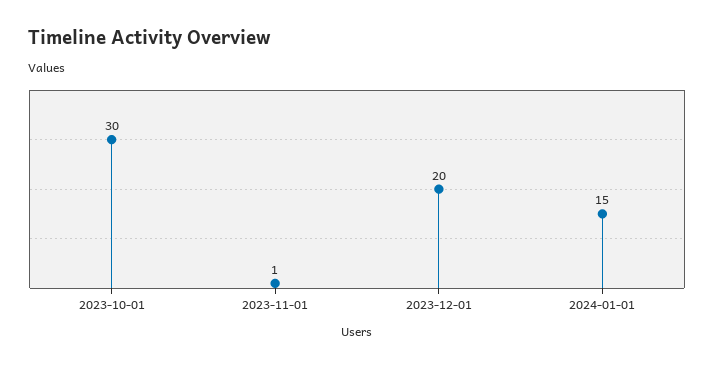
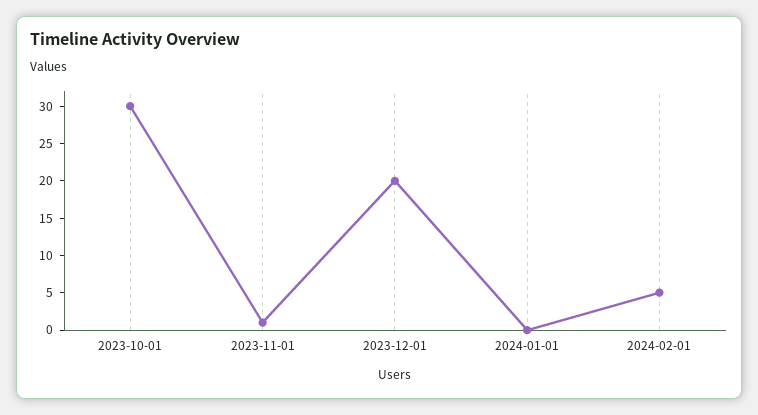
2024-01-01: 15 -> 0
2024-02-01: none -> 5

